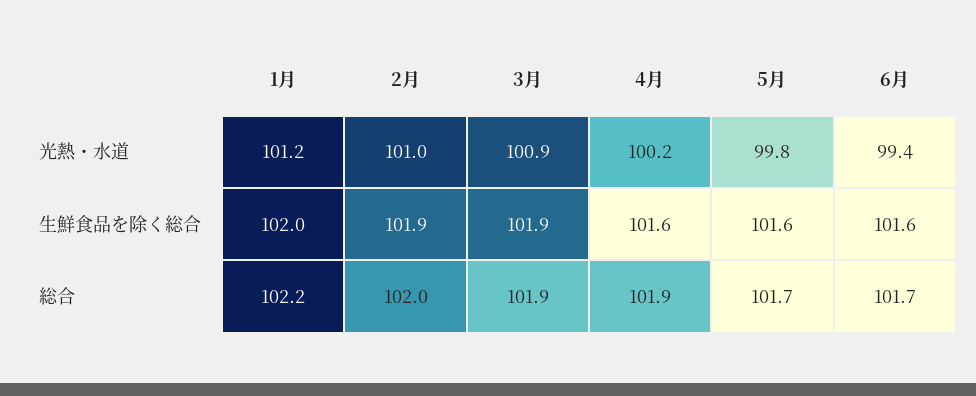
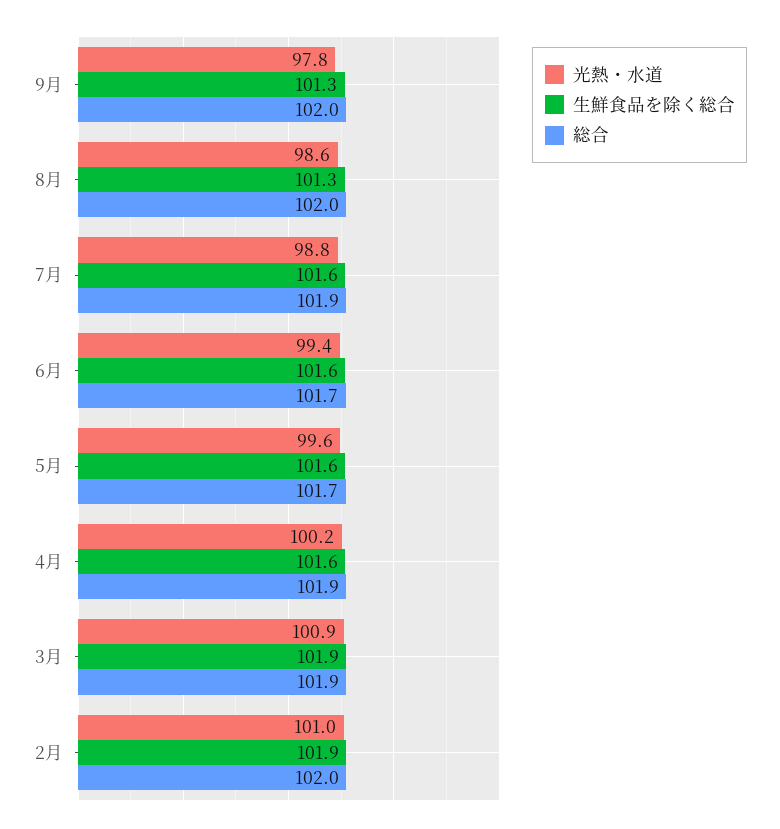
光熱・水道, 1月: 101.2 -> none
光熱・水道, 5月: 99.8 -> 99.6
生鮮食品を除く総合, 1月: 102 -> none
総合, 1月: 102.2 -> none
光熱・水道, 9月: none -> 97.8
生鮮食品を除く総合, 9月: none -> 101.3
総合, 9月: none -> 102
光熱・水道, 8月: none -> 98.6
生鮮食品を除く総合, 8月: none -> 101.3
総合, 8月: none -> 102
光熱・水道, 7月: none -> 98.8
生鮮食品を除く総合, 7月: none -> 101.6
総合, 7月: none -> 101.9

